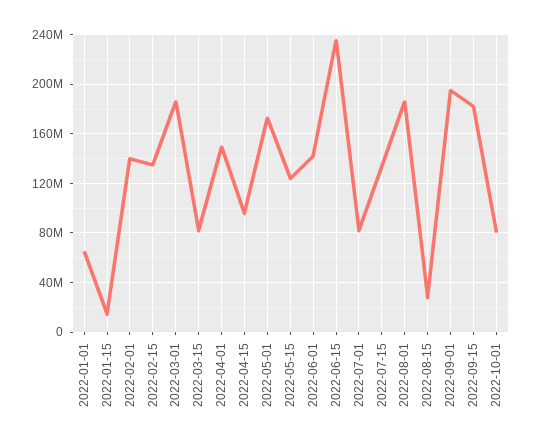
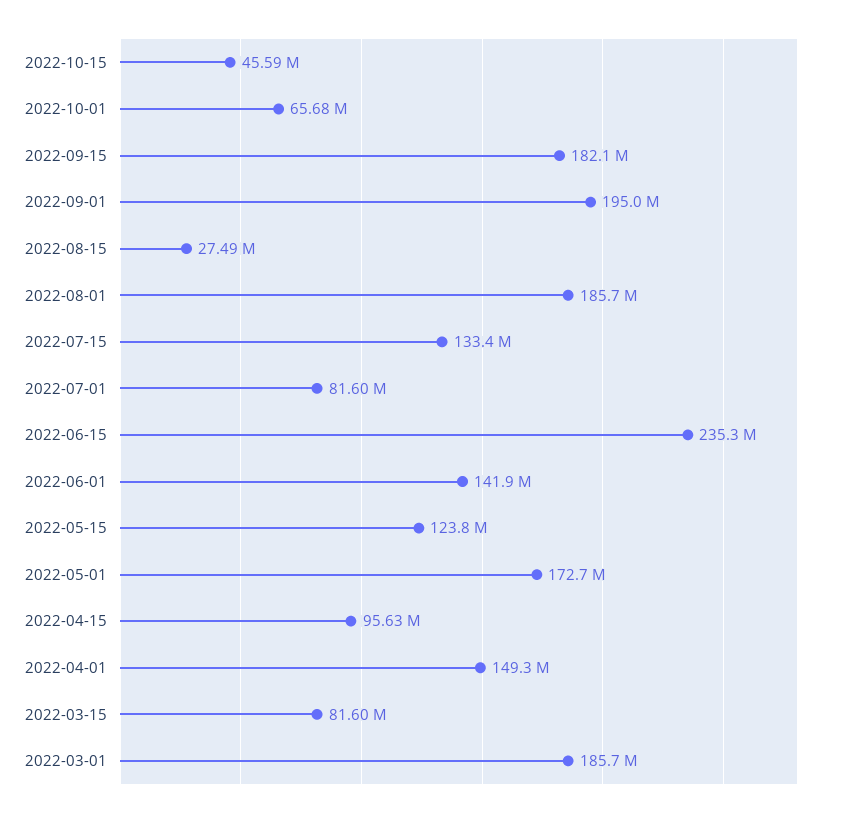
2022-01-01: 65000000 -> none
2022-01-15: 15000000 -> none
2022-02-01: 140000000 -> none
2022-02-15: 135000000 -> none
2022-10-01: 80000000 -> 65680000
2022-10-15: none -> 45590000

